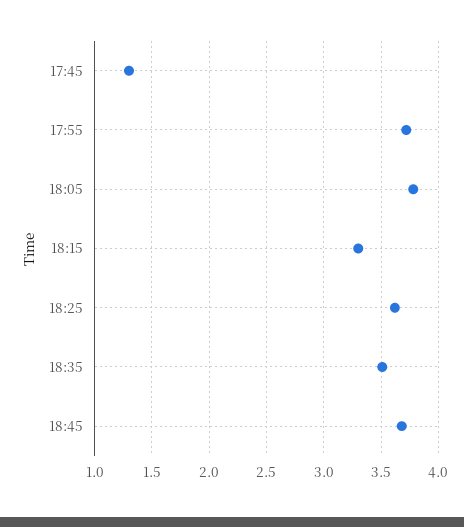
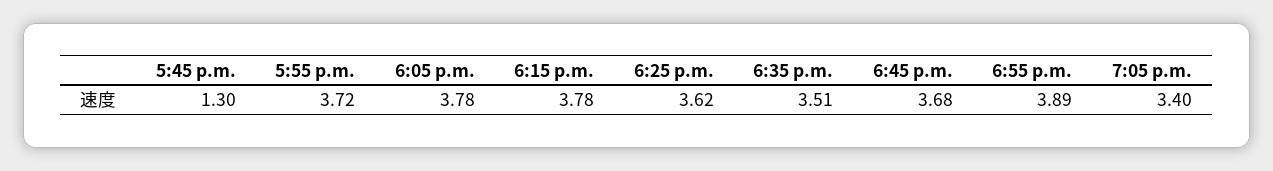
18:15: 3.3 -> 3.78
6:55 p.m.: none -> 3.89
7:05 p.m.: none -> 3.4

